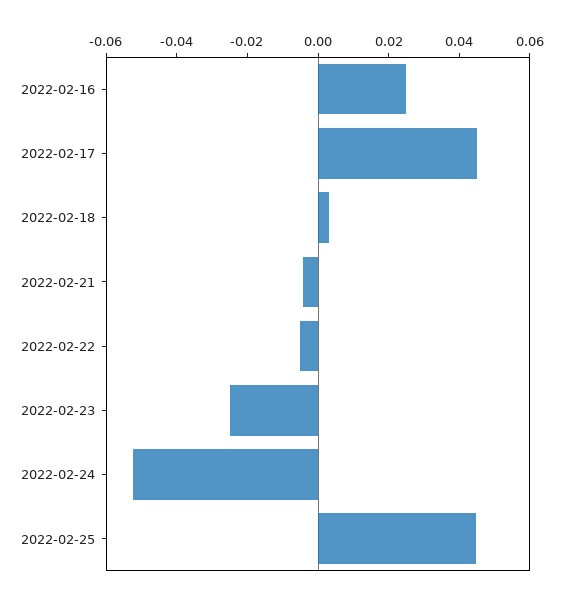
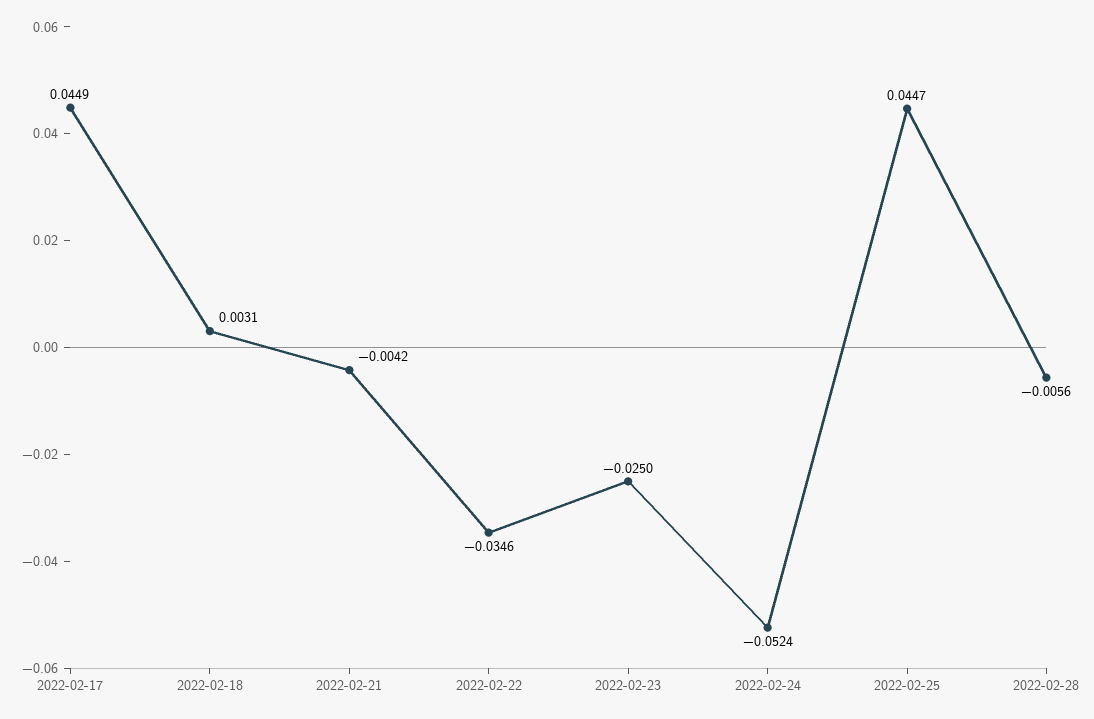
2022-02-16: 0.025 -> none
2022-02-22: -0.005 -> -0.0346
2022-02-28: none -> -0.0056

